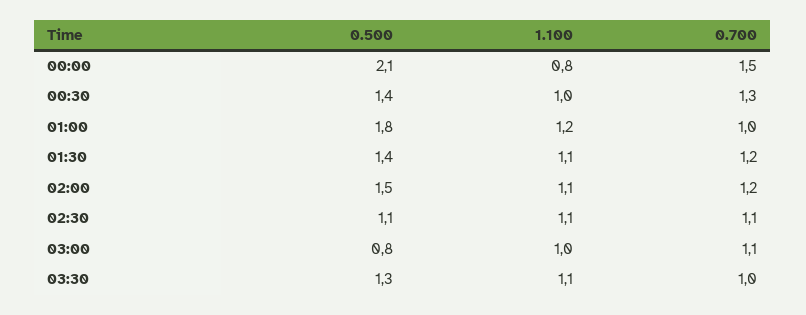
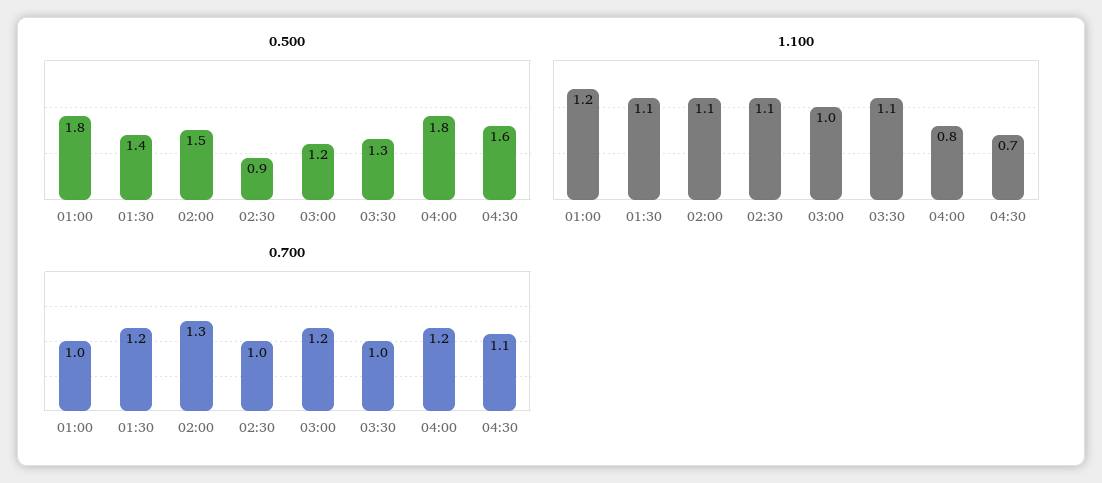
0.500, 00:00: 2.1 -> none
1.100, 00:00: 0.8 -> none
0.700, 00:00: 1.5 -> none
0.500, 00:30: 1.4 -> none
1.100, 00:30: 1 -> none
0.700, 00:30: 1.3 -> none
0.700, 02:00: 1.2 -> 1.3
0.500, 02:30: 1.1 -> 0.9
0.700, 02:30: 1.1 -> 1
0.500, 03:00: 0.8 -> 1.2
0.700, 03:00: 1.1 -> 1.2
0.500, 04:00: none -> 1.8
0.500, 04:30: none -> 1.6
1.100, 04:00: none -> 0.8
1.100, 04:30: none -> 0.7
0.700, 04:00: none -> 1.2
0.700, 04:30: none -> 1.1

